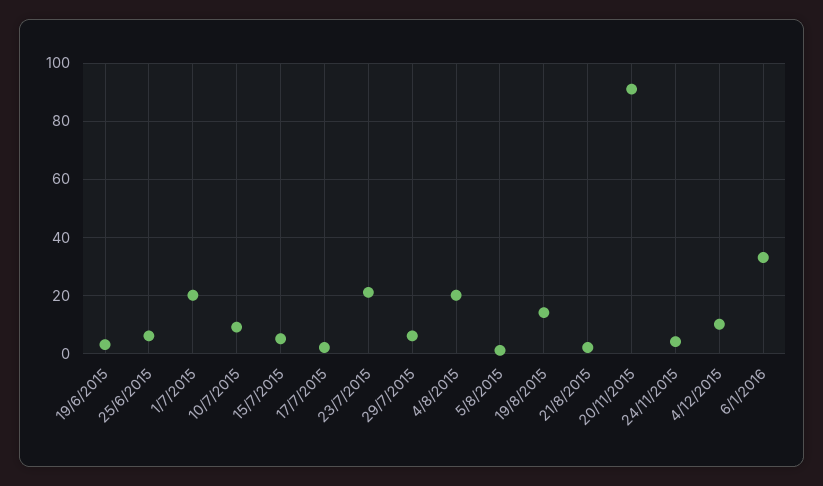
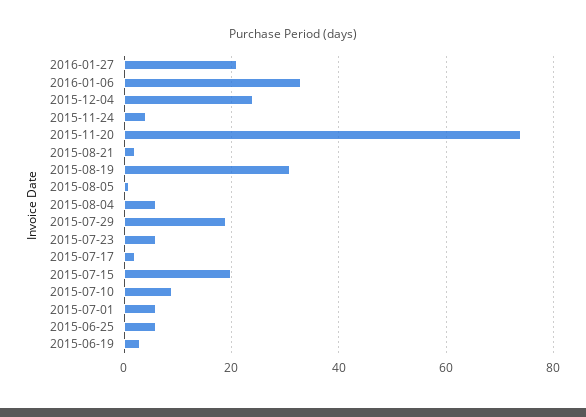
1/7/2015: 20 -> 5
15/7/2015: 5 -> 20
23/7/2015: 20 -> 5
29/7/2015: 5 -> 20
4/8/2015: 20 -> 5
19/8/2015: 15 -> 30
20/11/2015: 90 -> 75
4/12/2015: 10 -> 25
2016-01-27: none -> 20

